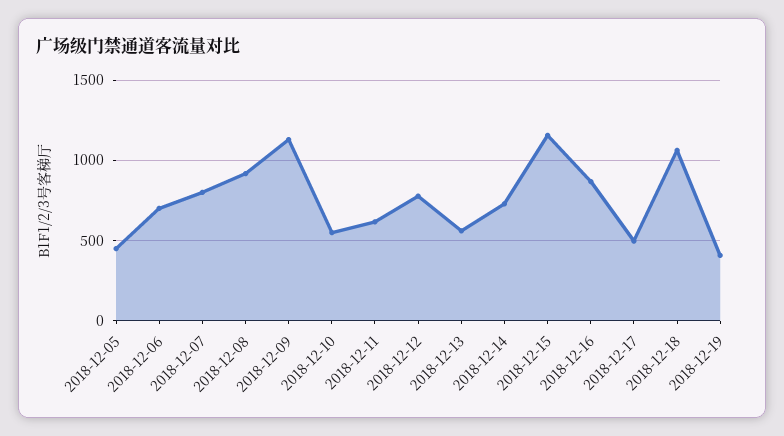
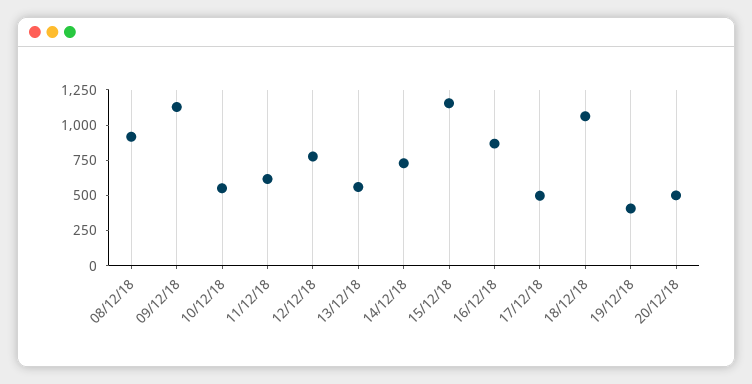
2018-12-05: 450 -> none
2018-12-06: 700 -> none
2018-12-07: 800 -> none
20/12/18: none -> 500

